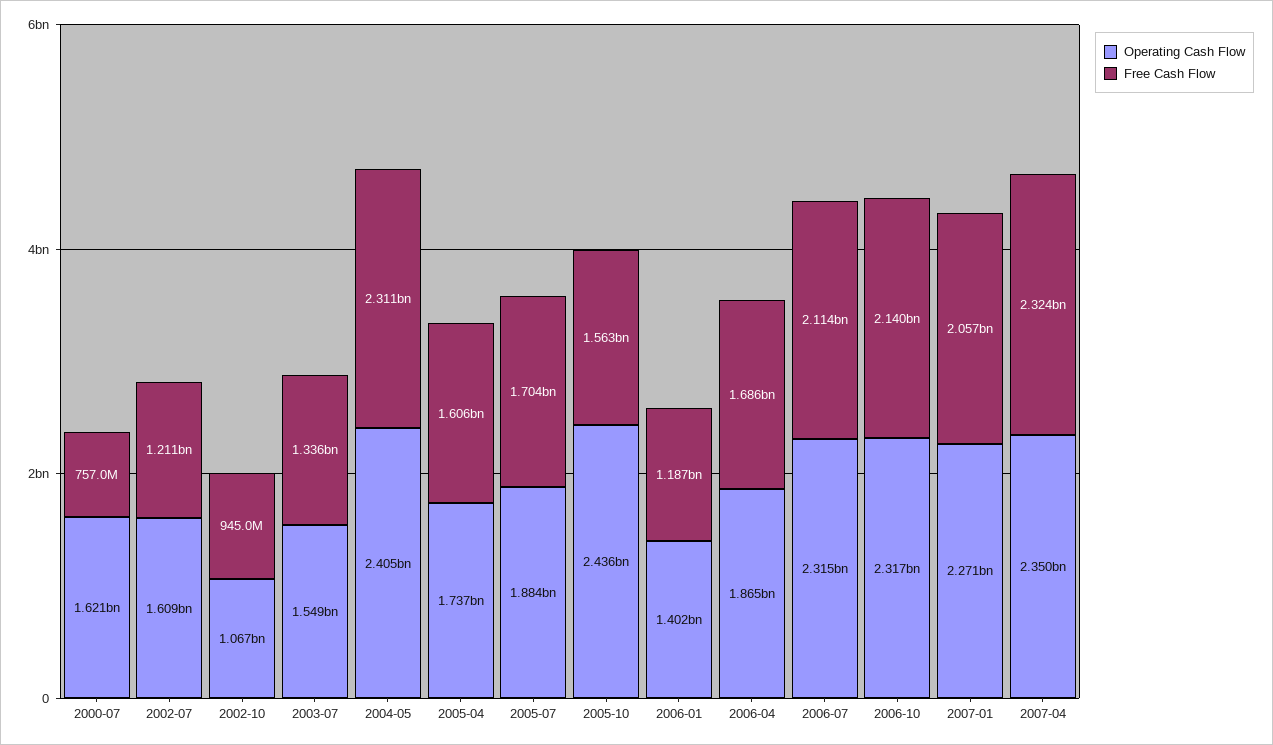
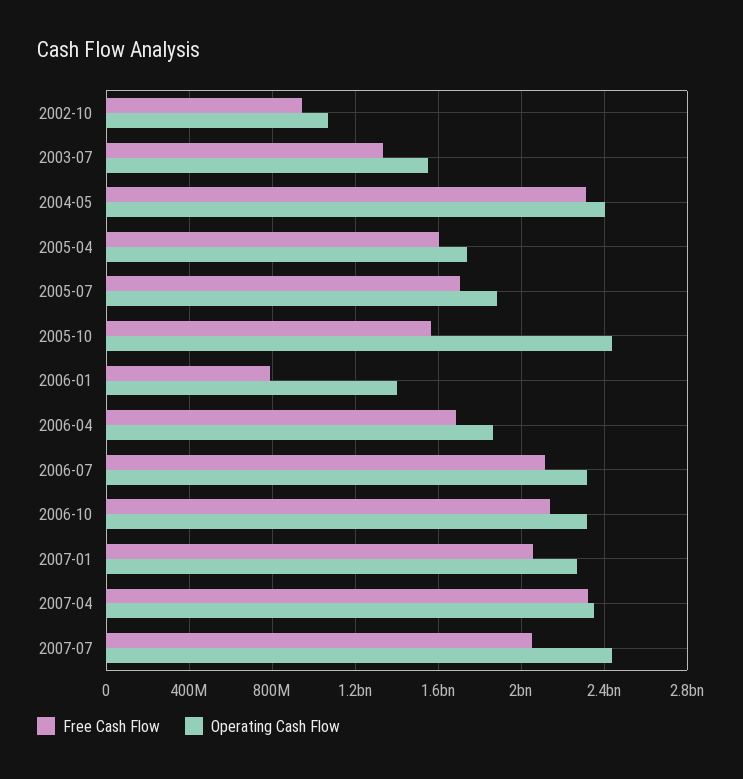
Operating Cash Flow, 2000-07: 1621000000 -> none
Free Cash Flow, 2000-07: 757000000 -> none
Operating Cash Flow, 2002-07: 1609000000 -> none
Free Cash Flow, 2002-07: 1211000000 -> none
Free Cash Flow, 2006-01: 1187000000 -> 800000000
Free Cash Flow, 2007-07: none -> 2050000000
Operating Cash Flow, 2007-07: none -> 2450000000

